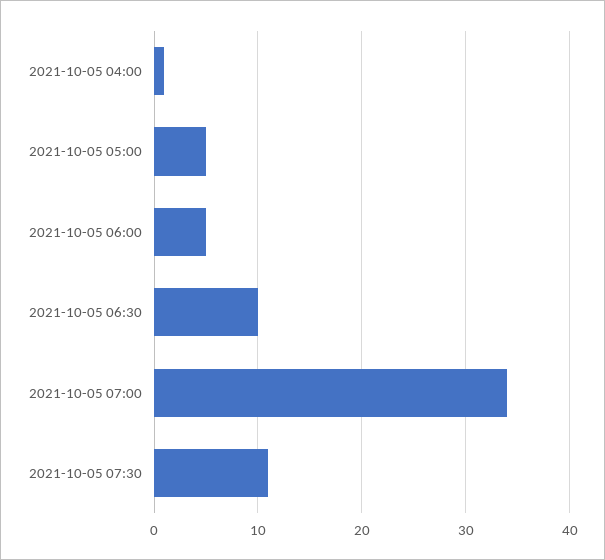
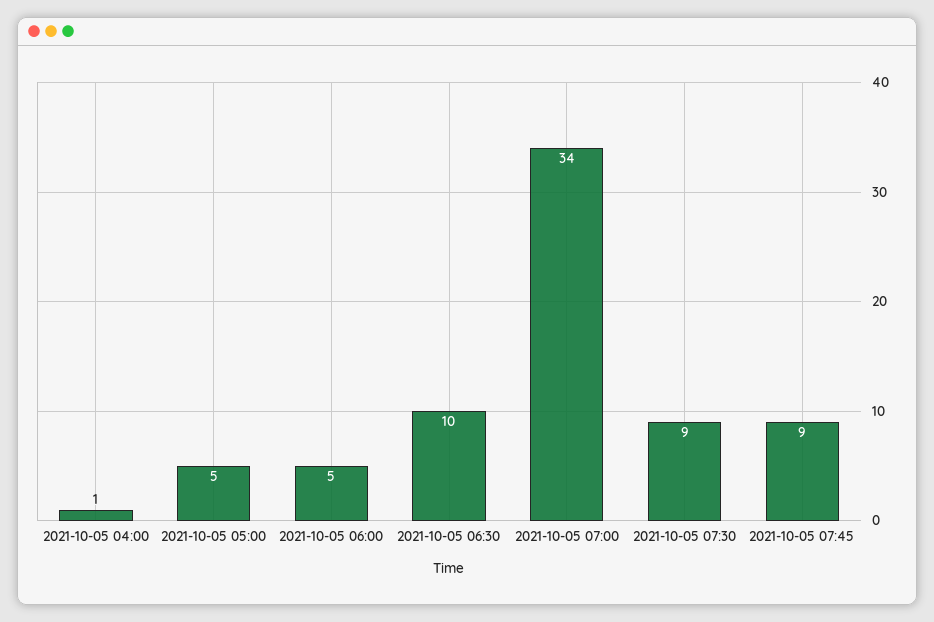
2021-10-05 07:30: 11 -> 9
2021-10-05 07:45: none -> 9

